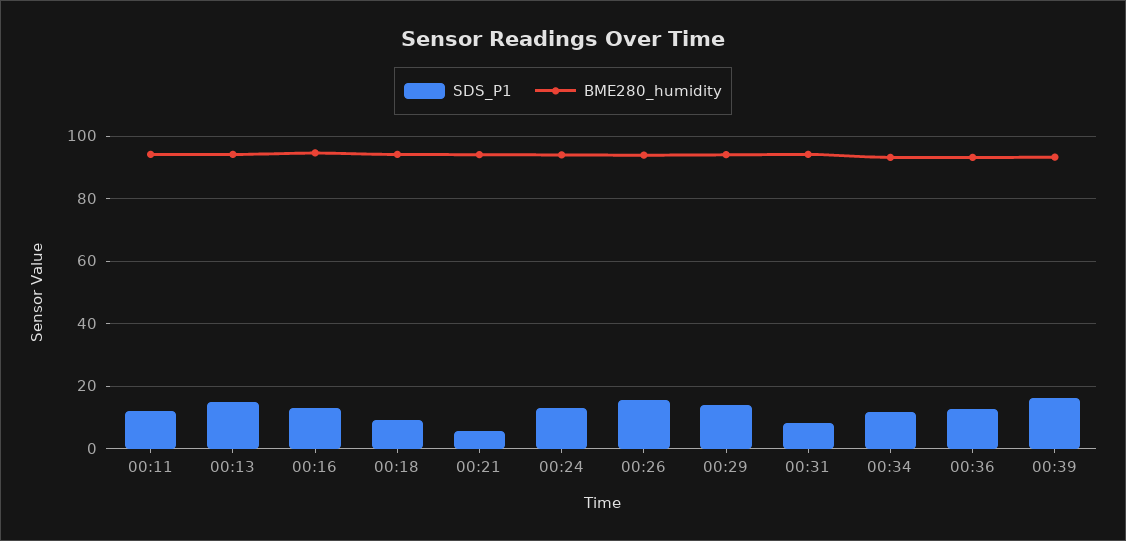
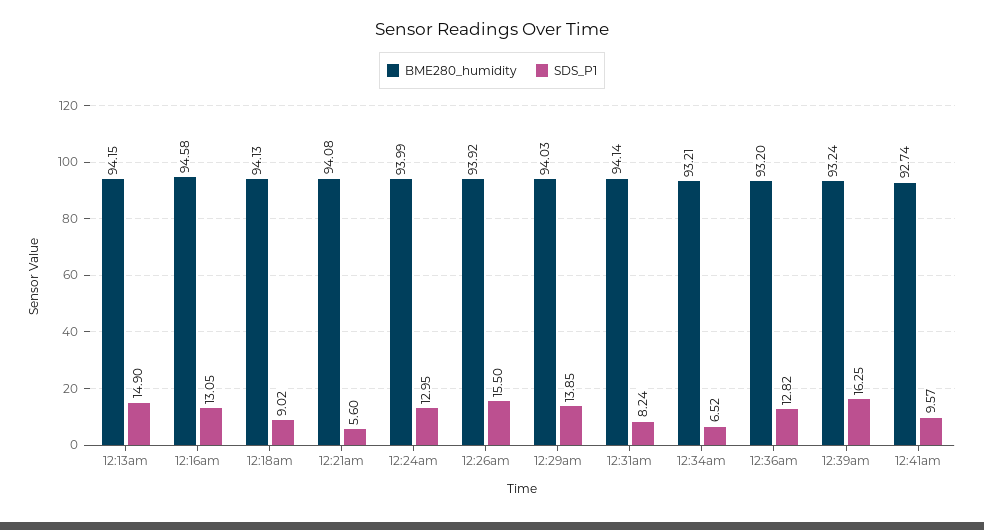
SDS_P1, 00:11: 12 -> none
BME280_humidity, 00:11: 94 -> none
SDS_P1, 00:34: 12 -> 6.52
BME280_humidity, 12:41am: none -> 92.74
SDS_P1, 12:41am: none -> 9.57

